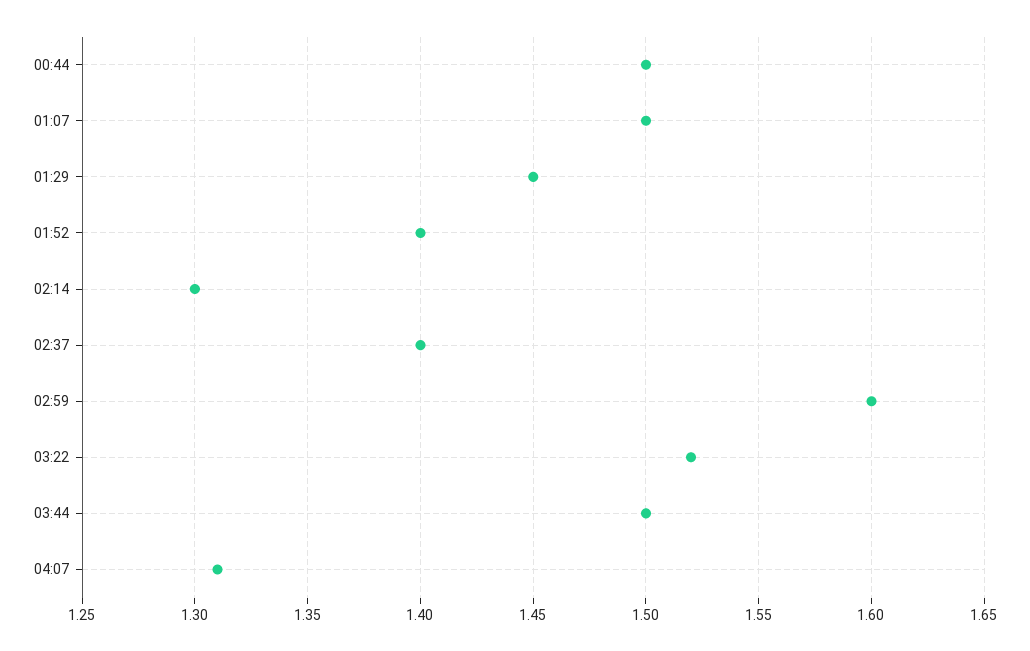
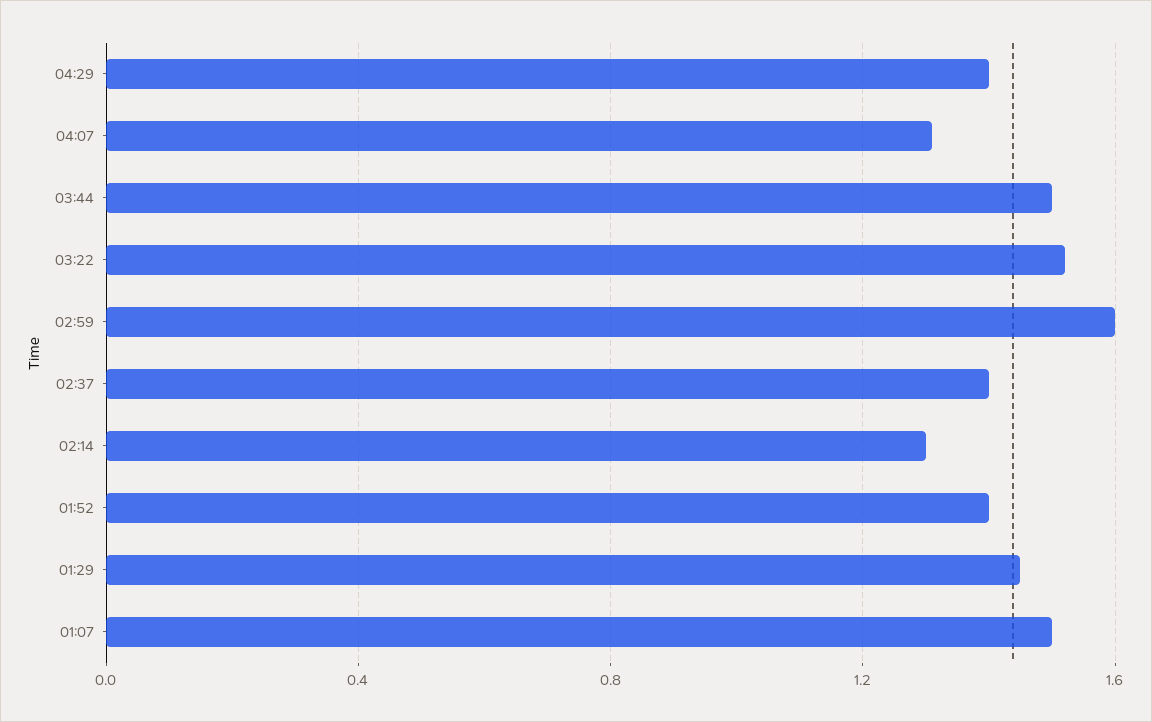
00:44: 1.5 -> none
04:29: none -> 1.4

